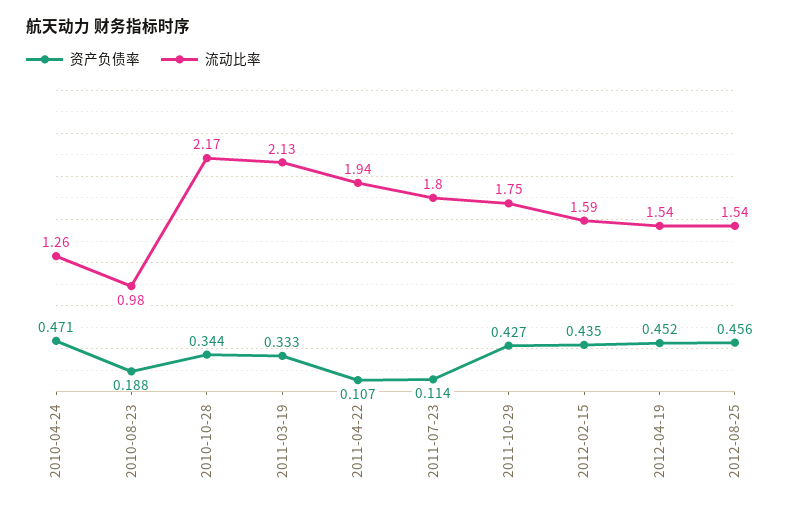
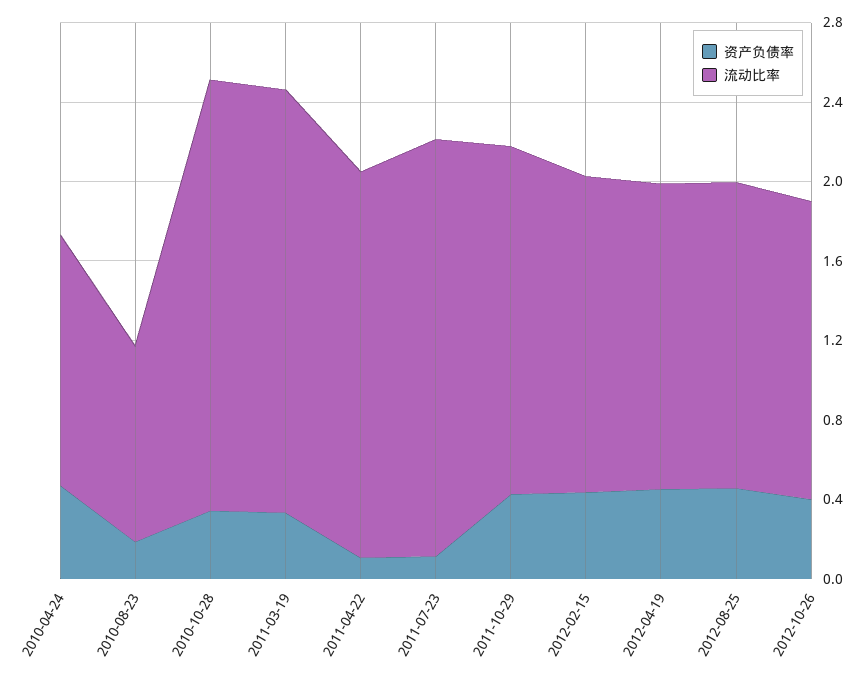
流动比率, 2011-07-23: 1.8 -> 2.1
资产负债率, 2012-10-26: none -> 0.4
流动比率, 2012-10-26: none -> 1.5

